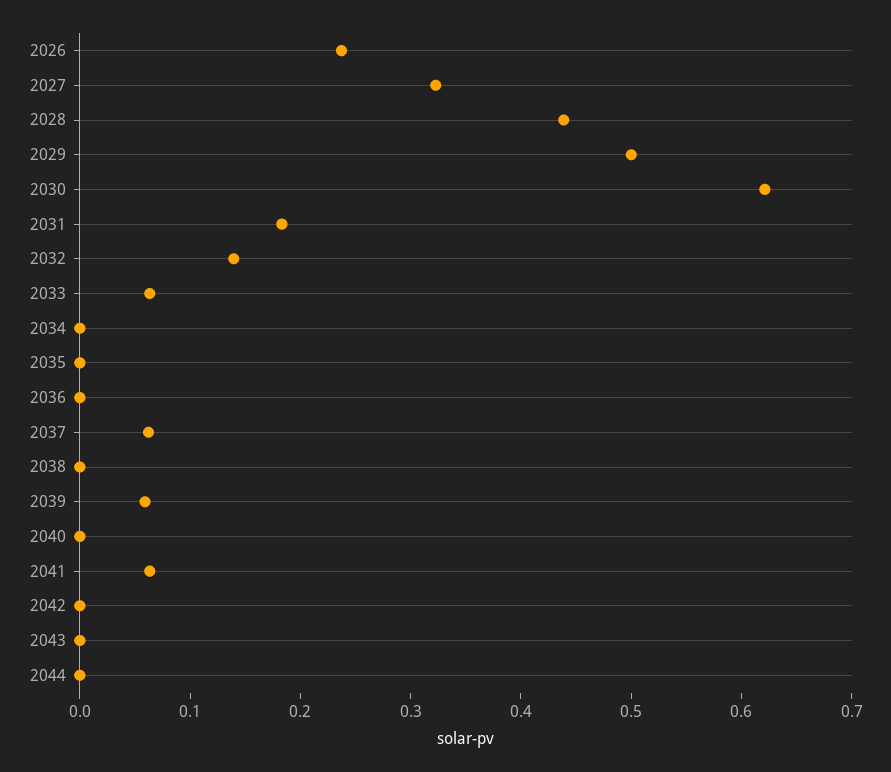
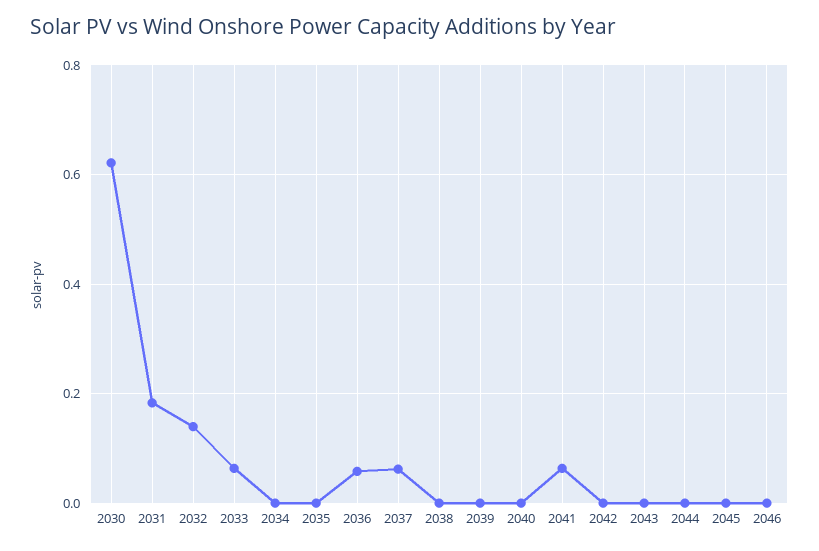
2026: 0.24 -> none
2027: 0.32 -> none
2028: 0.44 -> none
2029: 0.5 -> none
2036: 0 -> 0.06
2039: 0.06 -> 0
2045: none -> 0
2046: none -> 0

